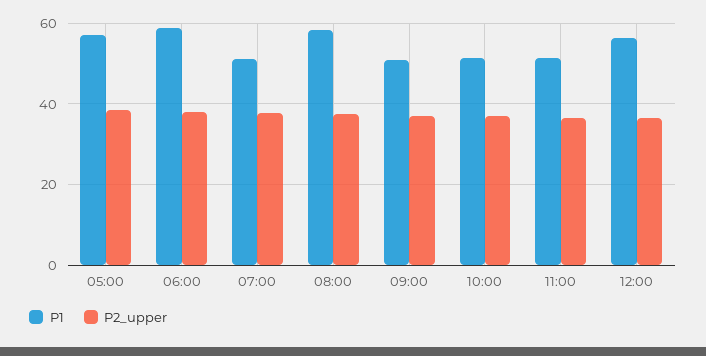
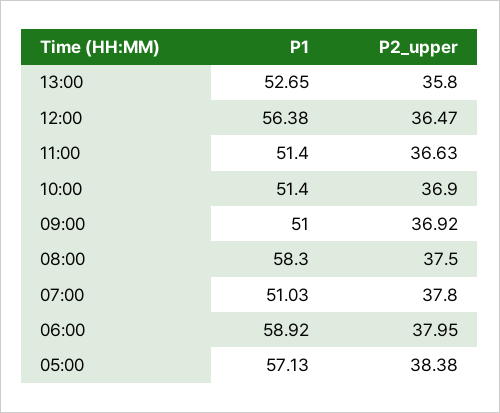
P1, 13:00: none -> 52.65
P2_upper, 13:00: none -> 35.8

